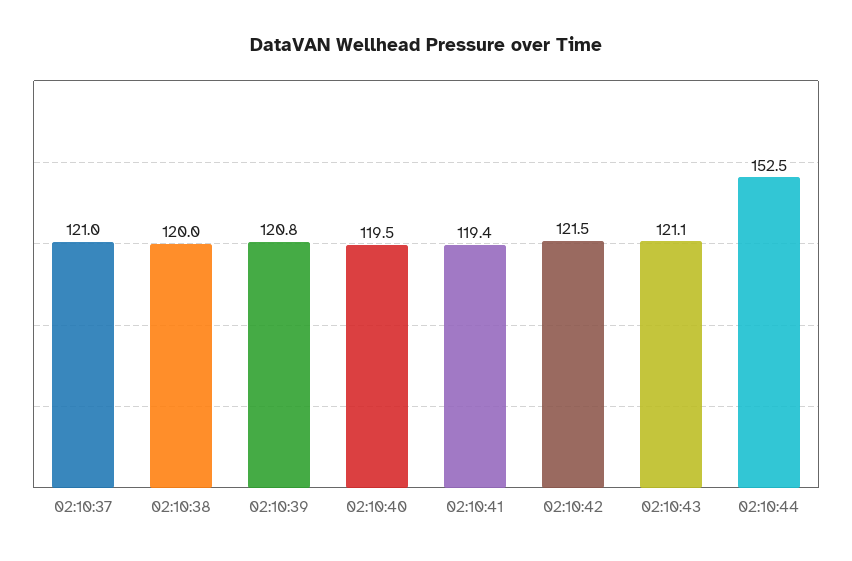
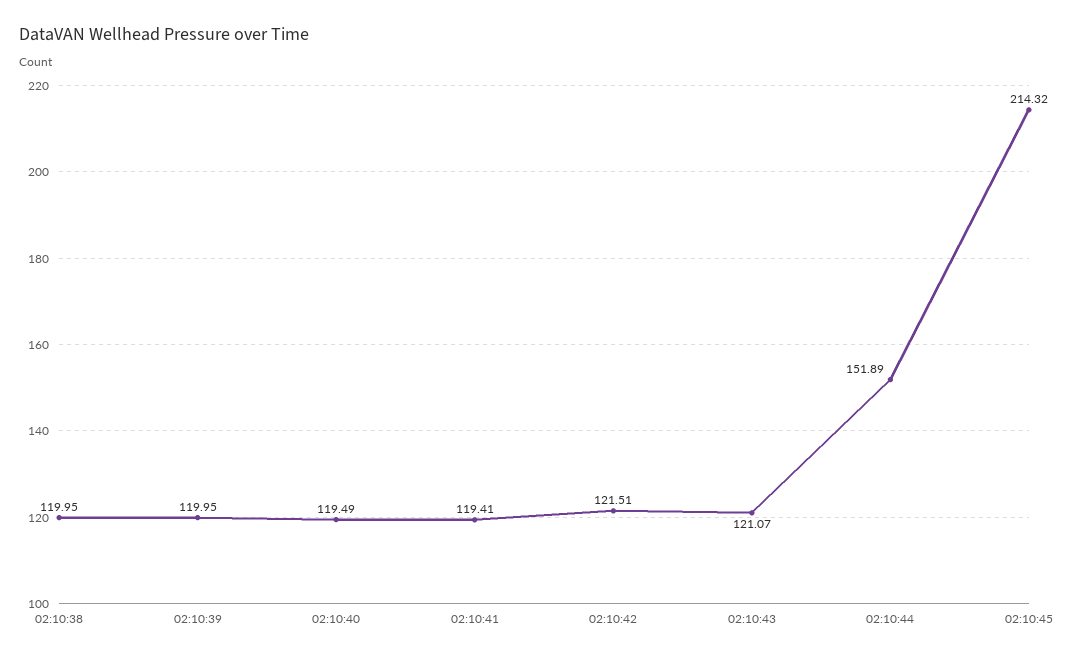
02:10:37: 121 -> none
02:10:39: 120.8 -> 119.95
02:10:44: 152.5 -> 151.89
02:10:45: none -> 214.32

